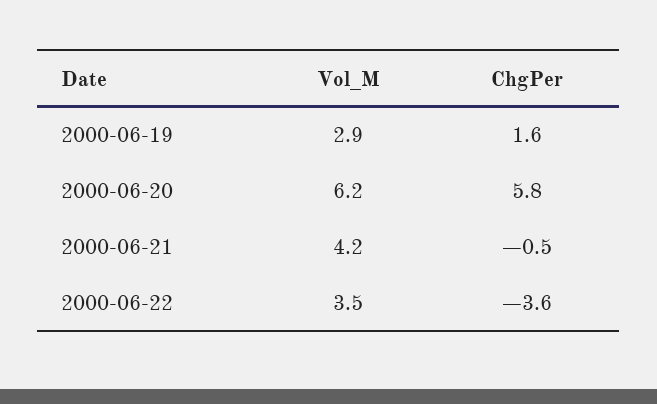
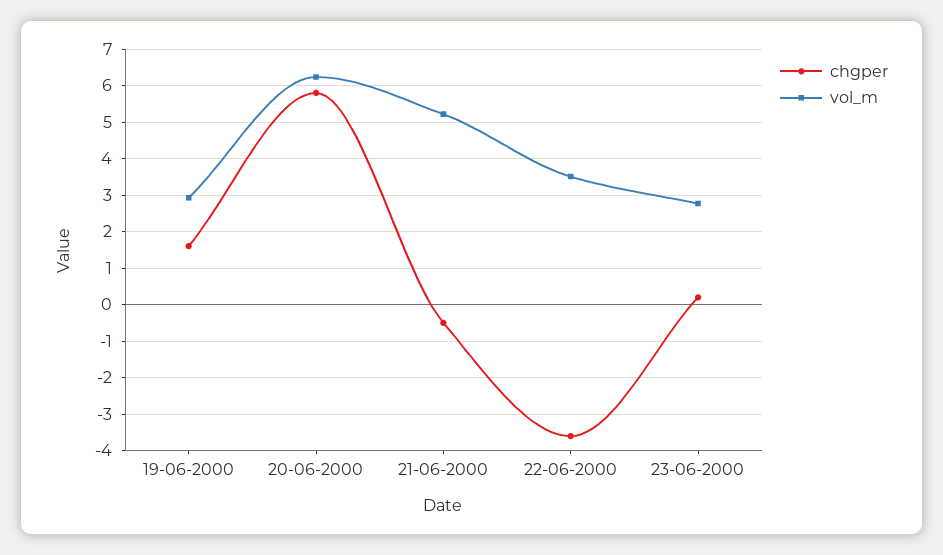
Vol_M, 2000-06-21: 4.2 -> 5.2
ChgPer, 23-06-2000: none -> 0.2
Vol_M, 23-06-2000: none -> 2.8

